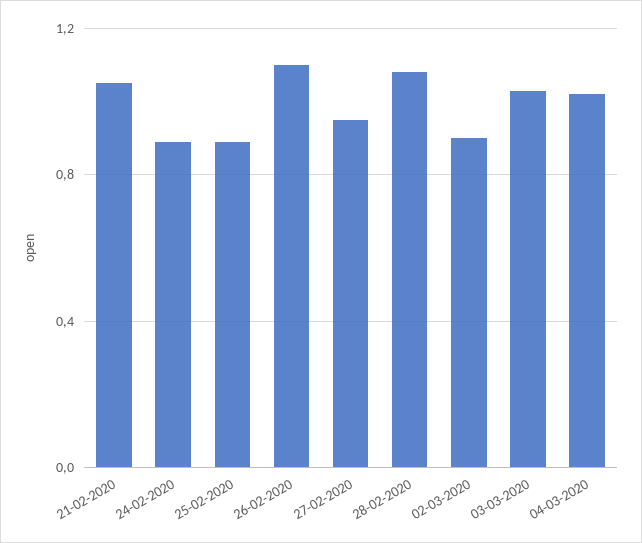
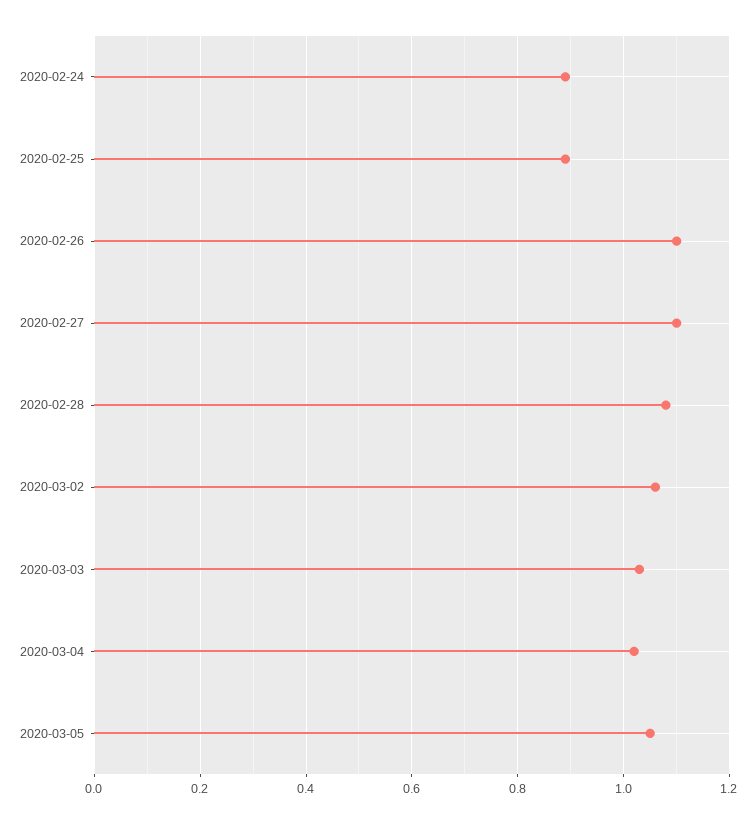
21-02-2020: 1.05 -> none
27-02-2020: 0.95 -> 1.1
02-03-2020: 0.9 -> 1.05
2020-03-05: none -> 1.05

